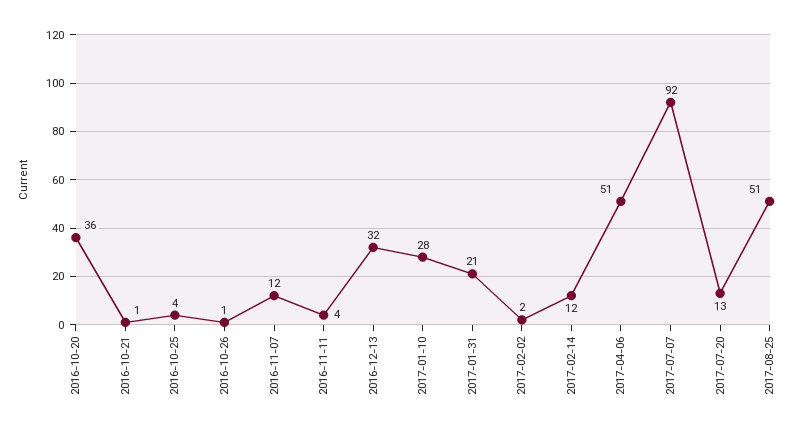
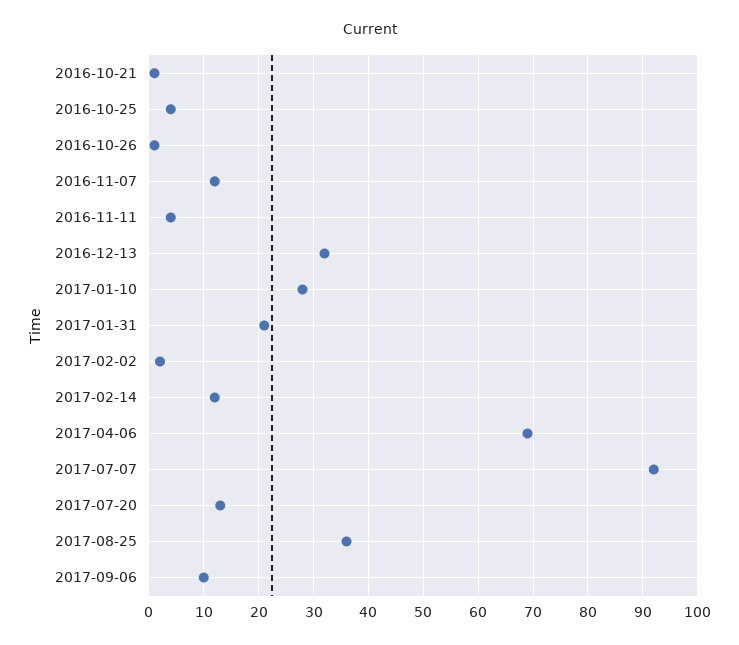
2016-10-20: 36 -> none
2017-04-06: 51 -> 70
2017-08-25: 51 -> 35
2017-09-06: none -> 10

